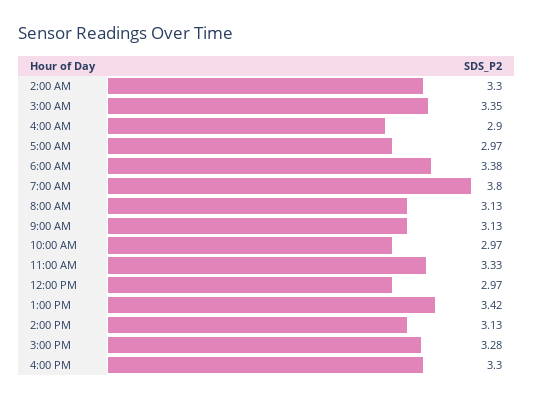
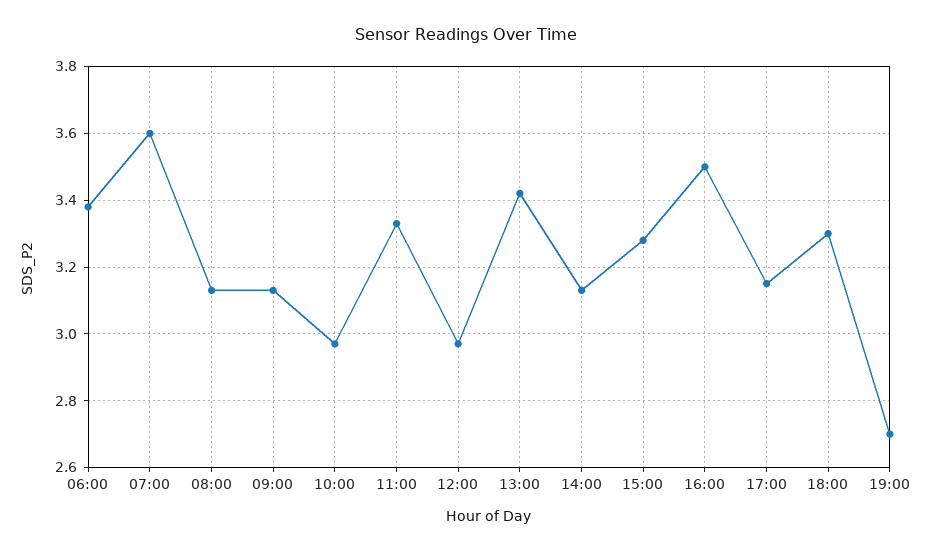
2:00 AM: 3.3 -> none
3:00 AM: 3.35 -> none
4:00 AM: 2.9 -> none
5:00 AM: 2.97 -> none
7:00 AM: 3.8 -> 3.6
4:00 PM: 3.3 -> 3.5
17:00: none -> 3.15
18:00: none -> 3.3
19:00: none -> 2.7

